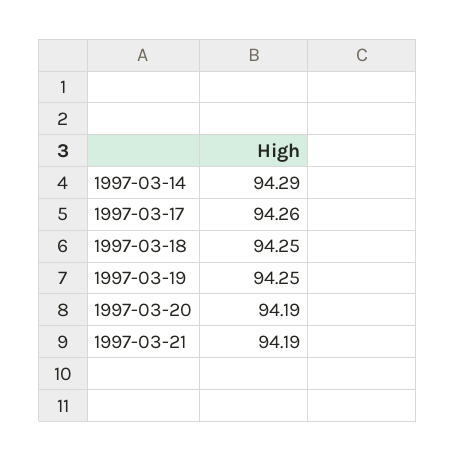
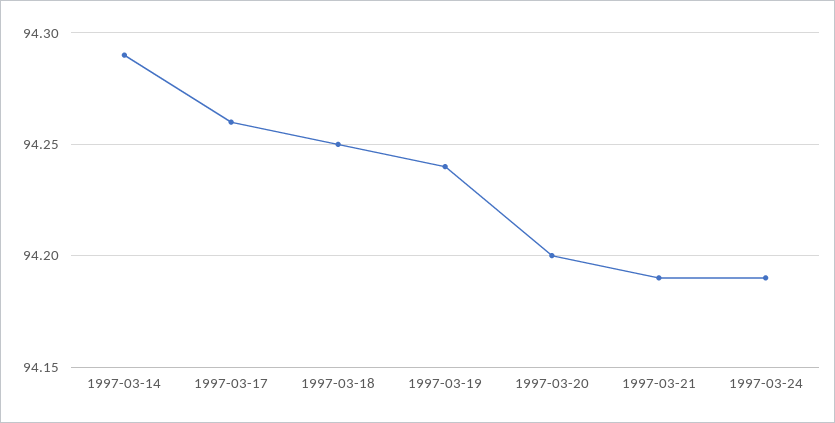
1997-03-19: 94.25 -> 94.24
1997-03-20: 94.19 -> 94.2
1997-03-24: none -> 94.19

